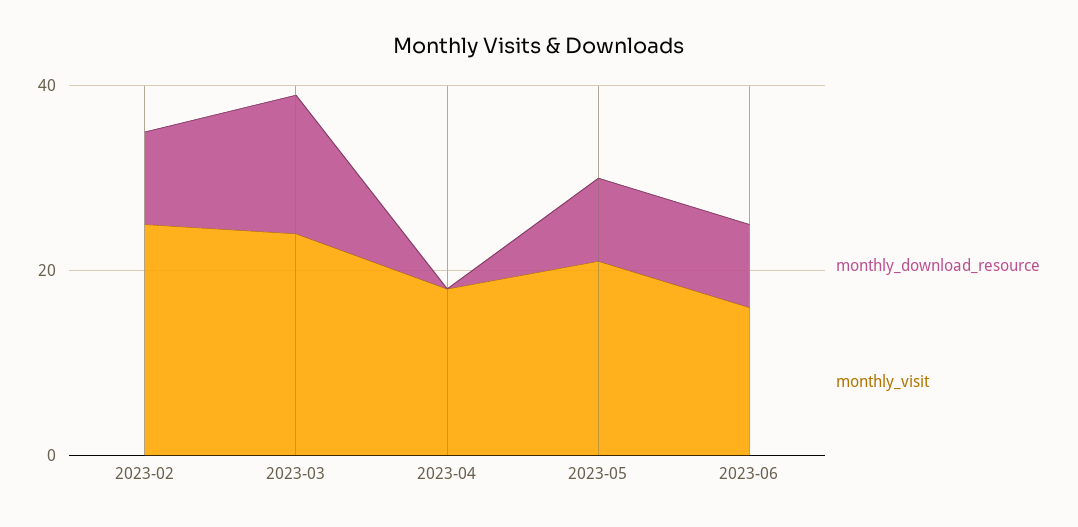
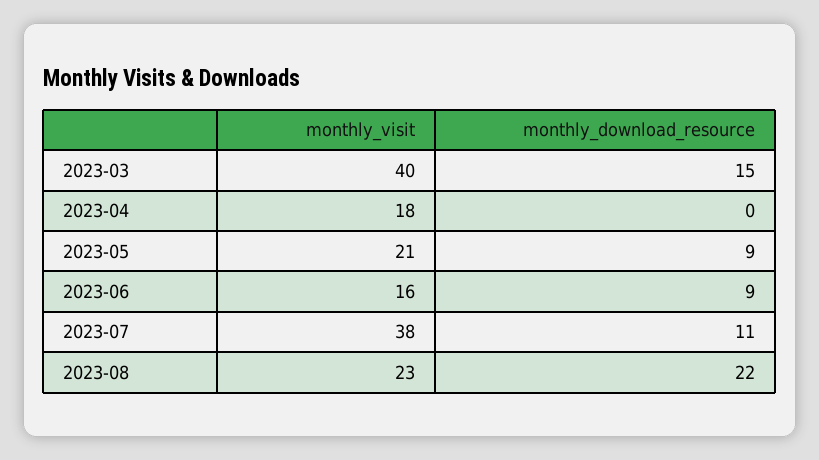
monthly_download_resource, 2023-02: 10 -> none
monthly_visit, 2023-02: 25 -> none
monthly_visit, 2023-03: 25 -> 40
monthly_visit, 2023-07: none -> 38
monthly_download_resource, 2023-07: none -> 11
monthly_visit, 2023-08: none -> 23
monthly_download_resource, 2023-08: none -> 22

